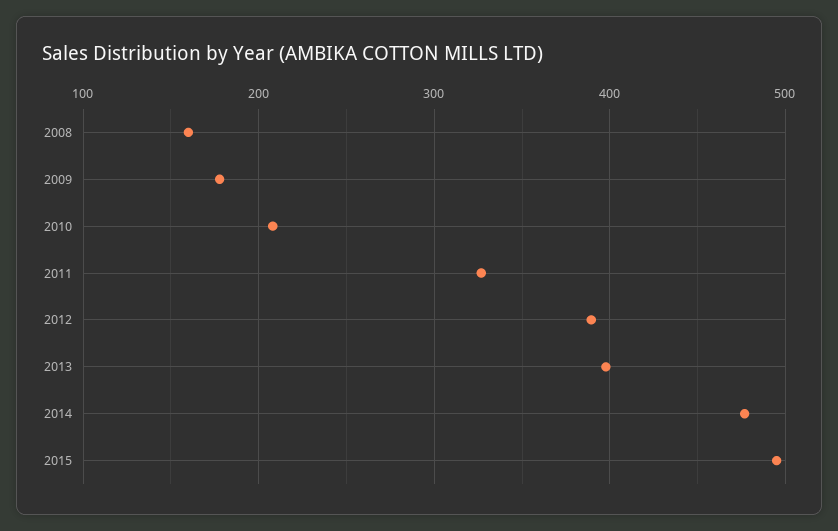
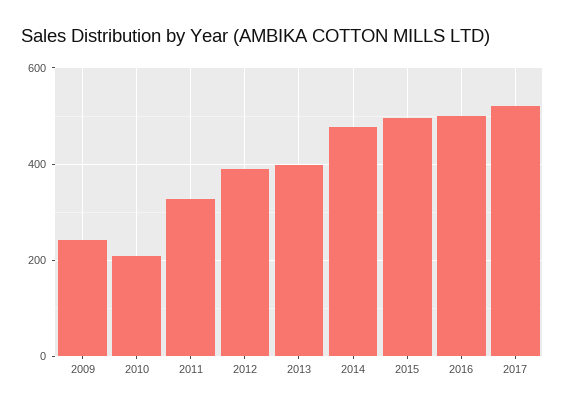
2008: 160 -> none
2009: 180 -> 240
2016: none -> 500
2017: none -> 520

